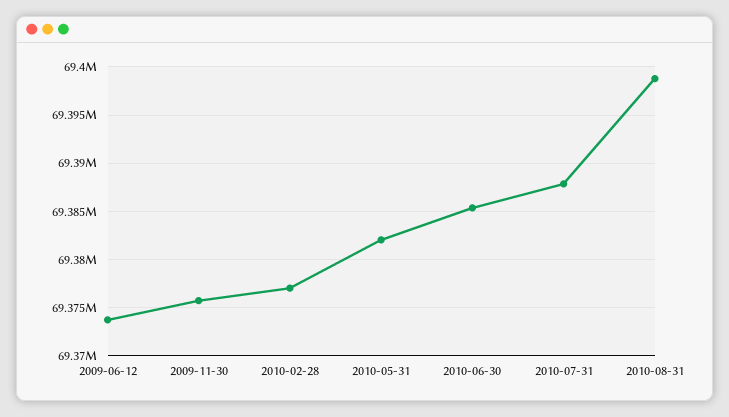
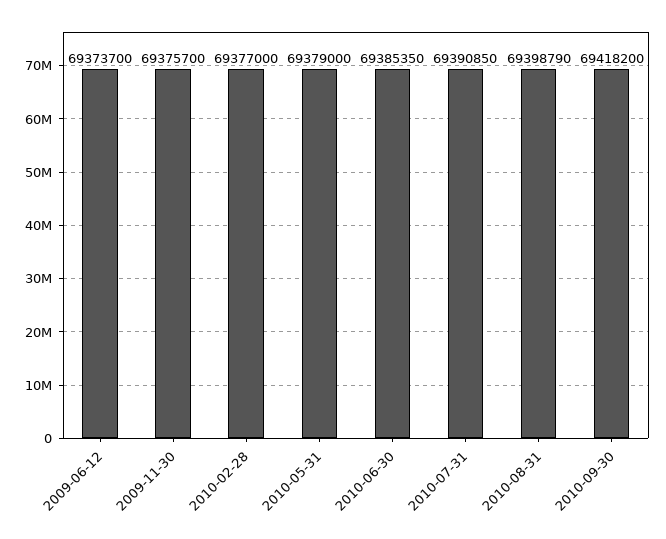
2010-05-31: 69382000 -> 69379000
2010-07-31: 69388000 -> 69390850
2010-09-30: none -> 69418200

